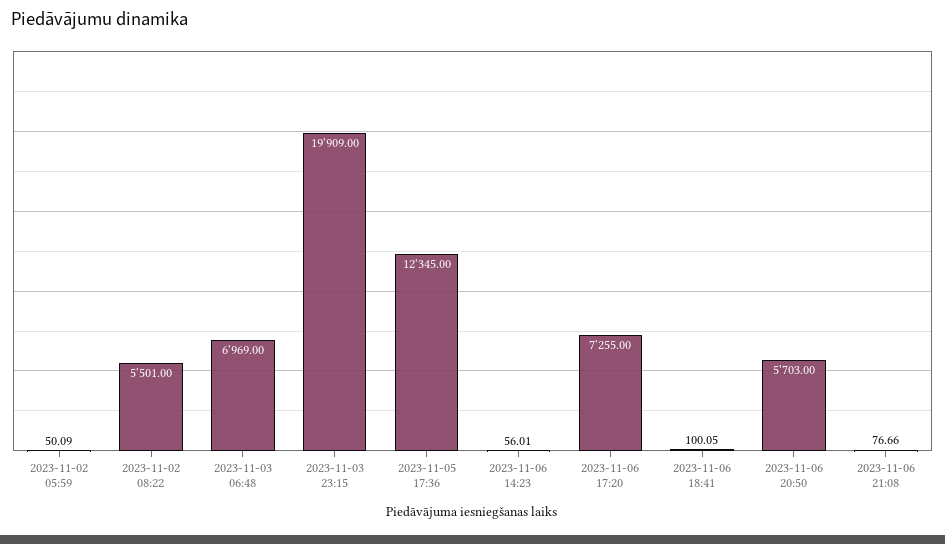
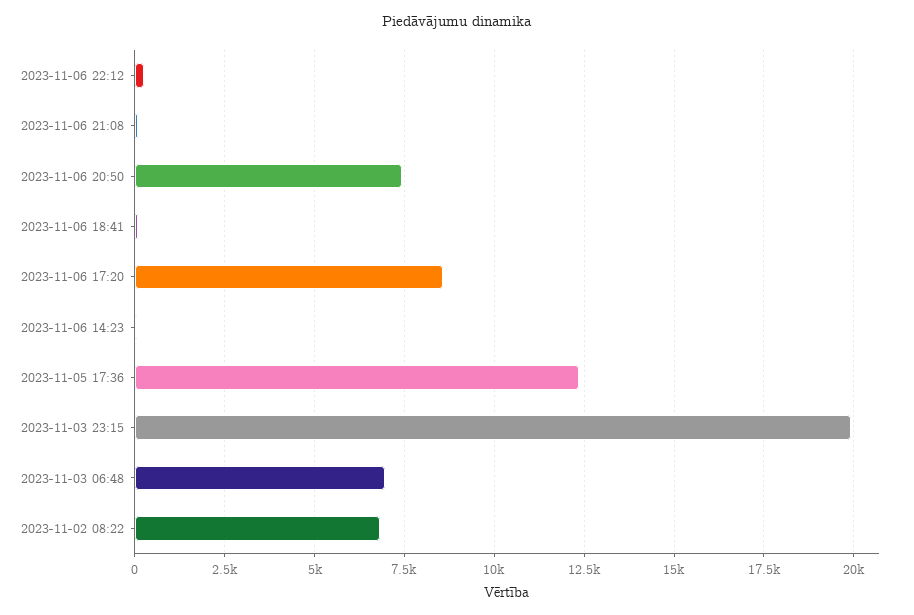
2023-11-02 05:59: 50.09 -> none
2023-11-02 08:22: 5501 -> 6750
2023-11-06 17:20: 7255 -> 8500
2023-11-06 20:50: 5703 -> 7500
2023-11-06 22:12: none -> 250

